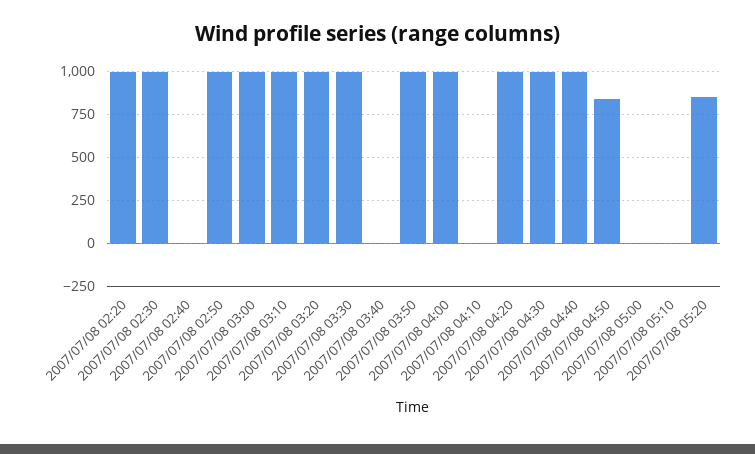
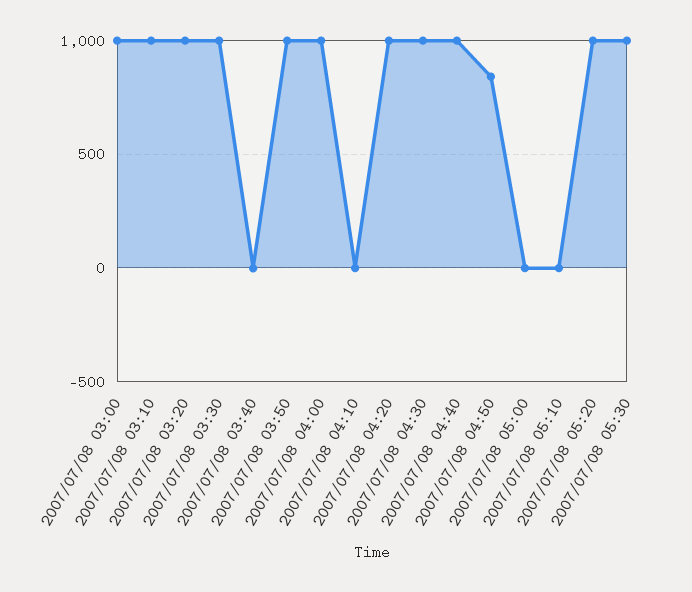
2007/07/08 02:20: 1000 -> none
2007/07/08 02:30: 1000 -> none
2007/07/08 02:40: 0 -> none
2007/07/08 02:50: 1000 -> none
2007/07/08 05:20: 850 -> 1000
2007/07/08 05:30: none -> 1000

